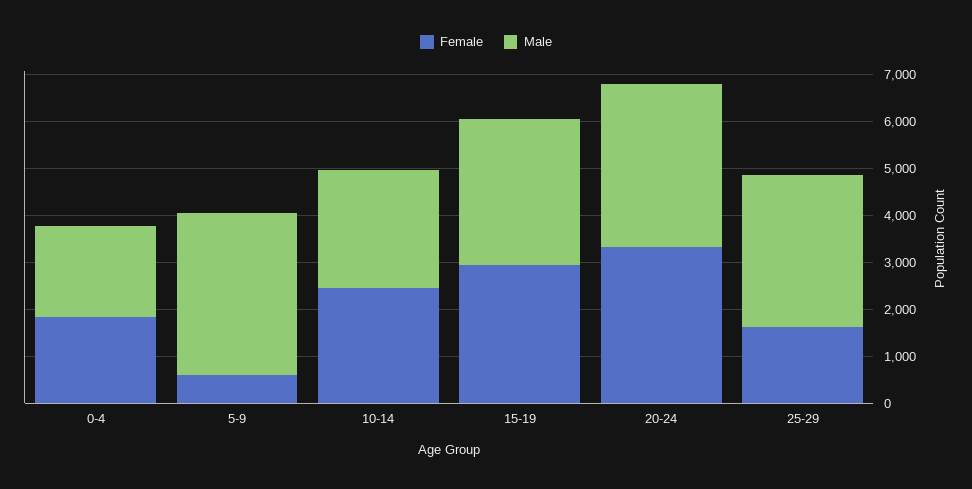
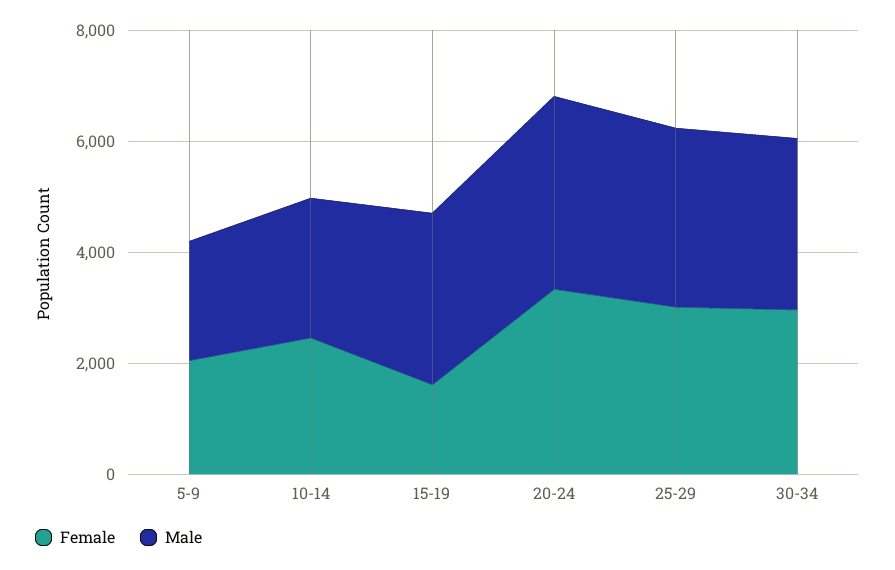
Female, 0-4: 1800 -> none
Male, 0-4: 2000 -> none
Female, 5-9: 600 -> 2000
Male, 5-9: 3400 -> 2000
Female, 15-19: 3000 -> 1500
Female, 25-29: 1600 -> 3000
Female, 30-34: none -> 3000
Male, 30-34: none -> 3000

